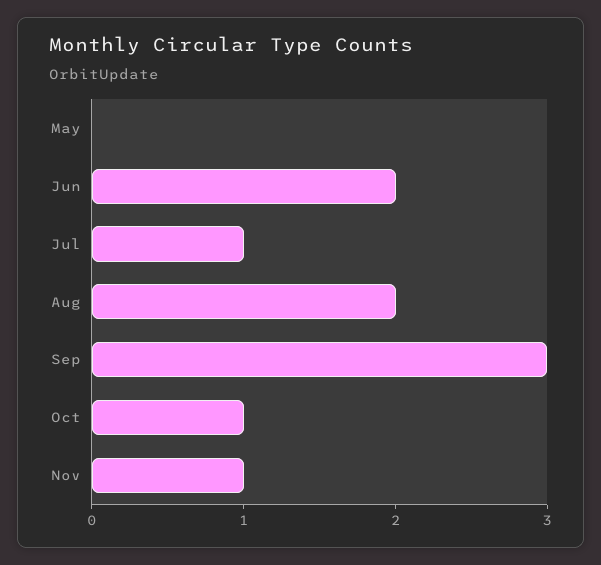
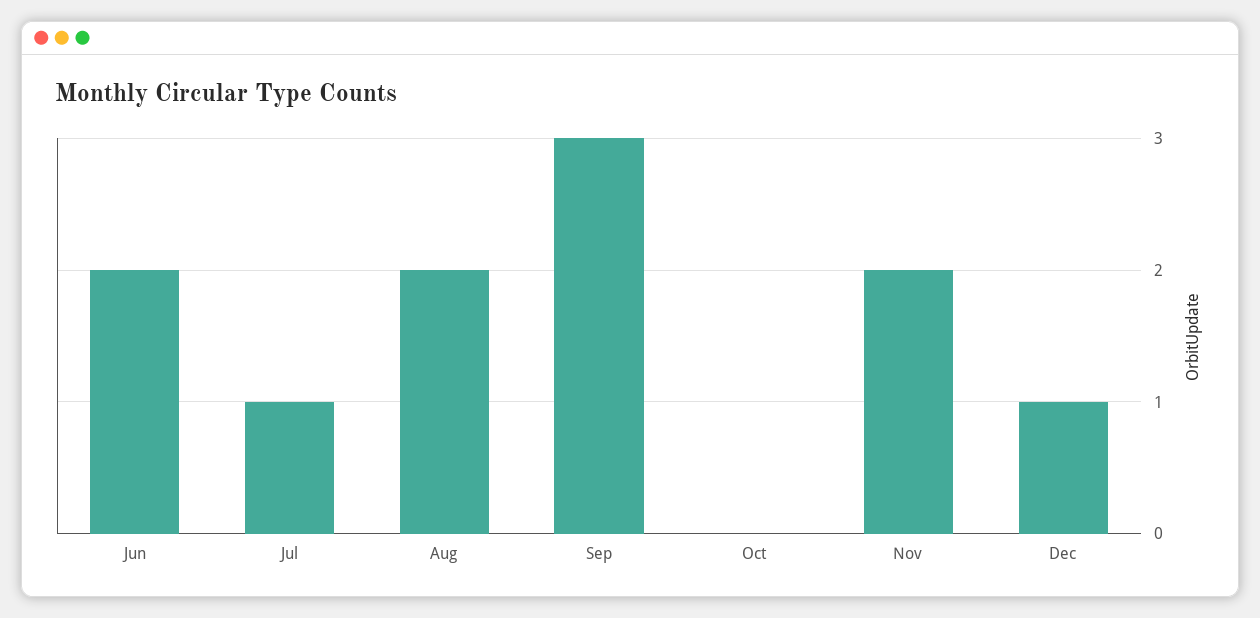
May: 0 -> none
Oct: 1 -> 0
Nov: 1 -> 2
Dec: none -> 1

